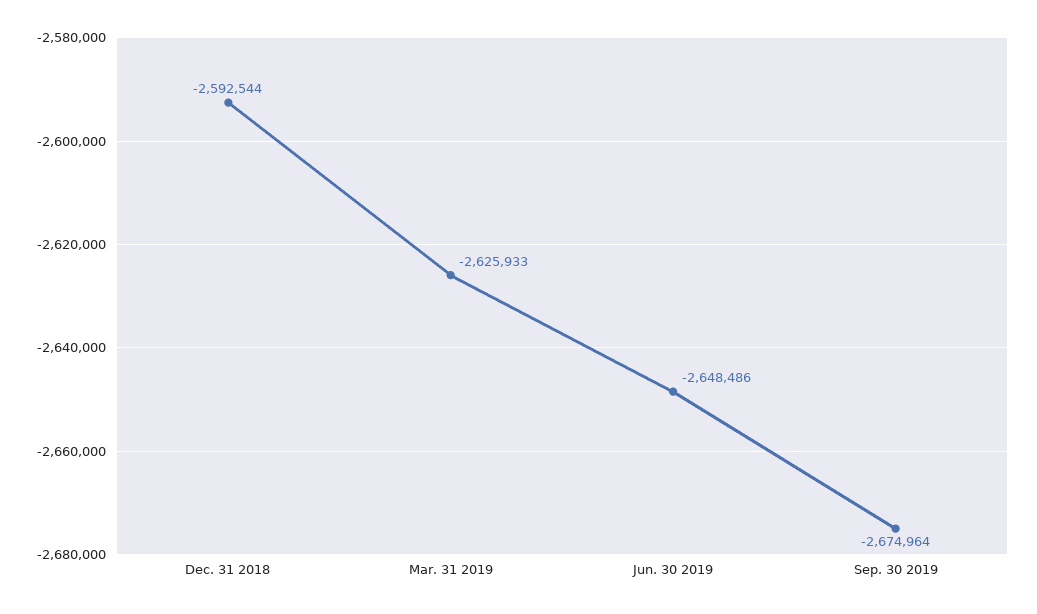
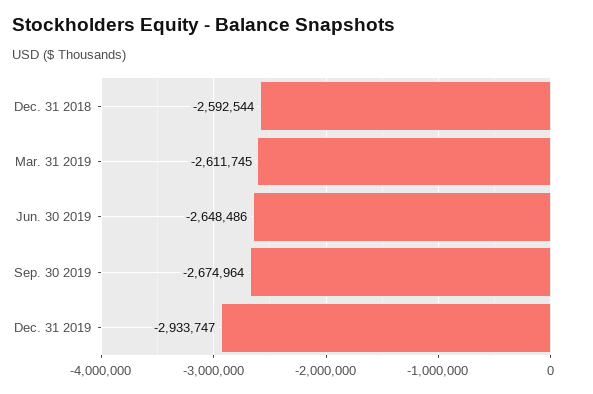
Mar. 31 2019: -2625933 -> -2611745
Dec. 31 2019: none -> -2933747

